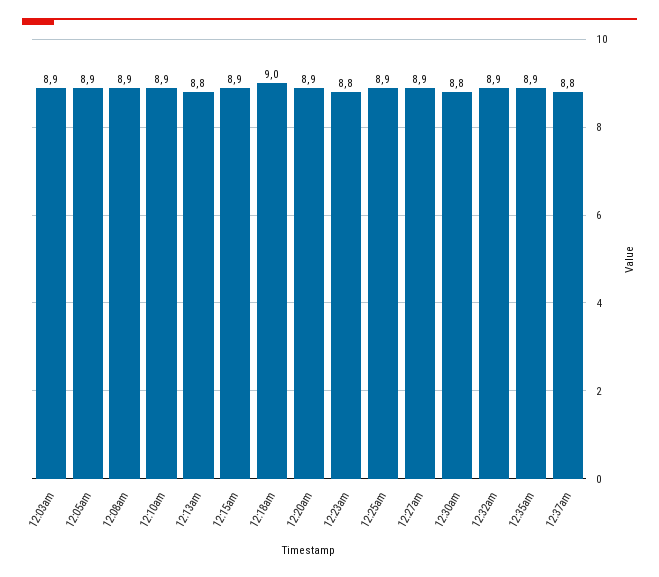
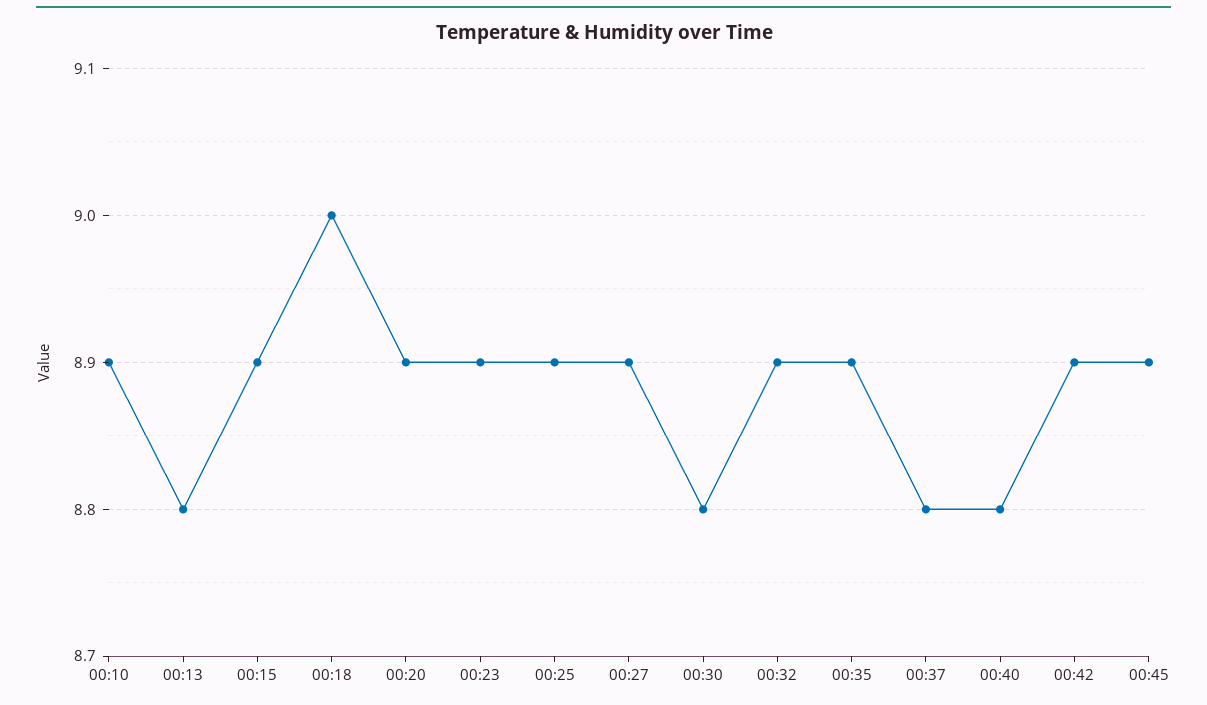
12:03am: 8.9 -> none
12:05am: 8.9 -> none
12:08am: 8.9 -> none
12:23am: 8.8 -> 8.9
00:40: none -> 8.8
00:42: none -> 8.9
00:45: none -> 8.9

